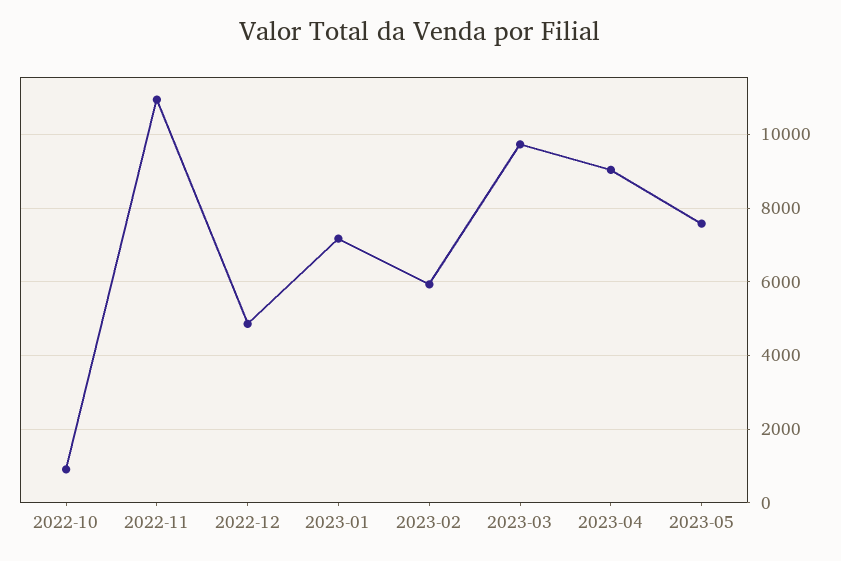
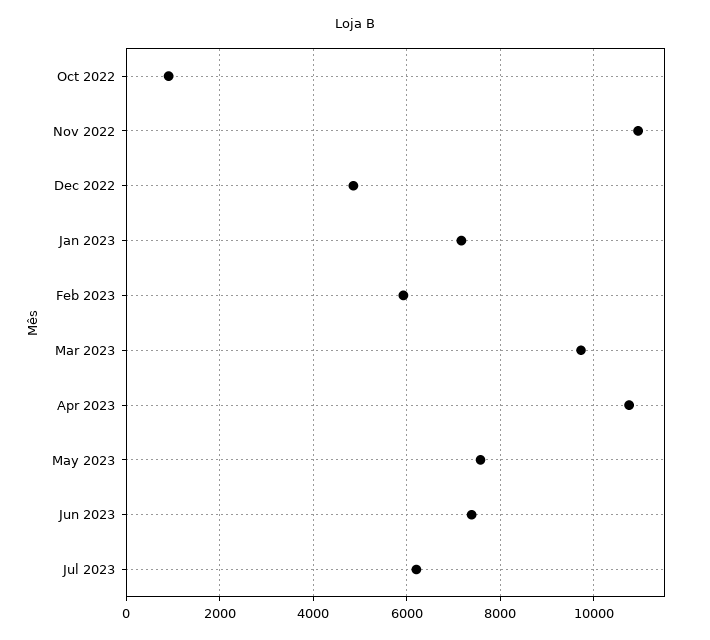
2023-04: 9000 -> 10800
Jun 2023: none -> 7400
Jul 2023: none -> 6200

